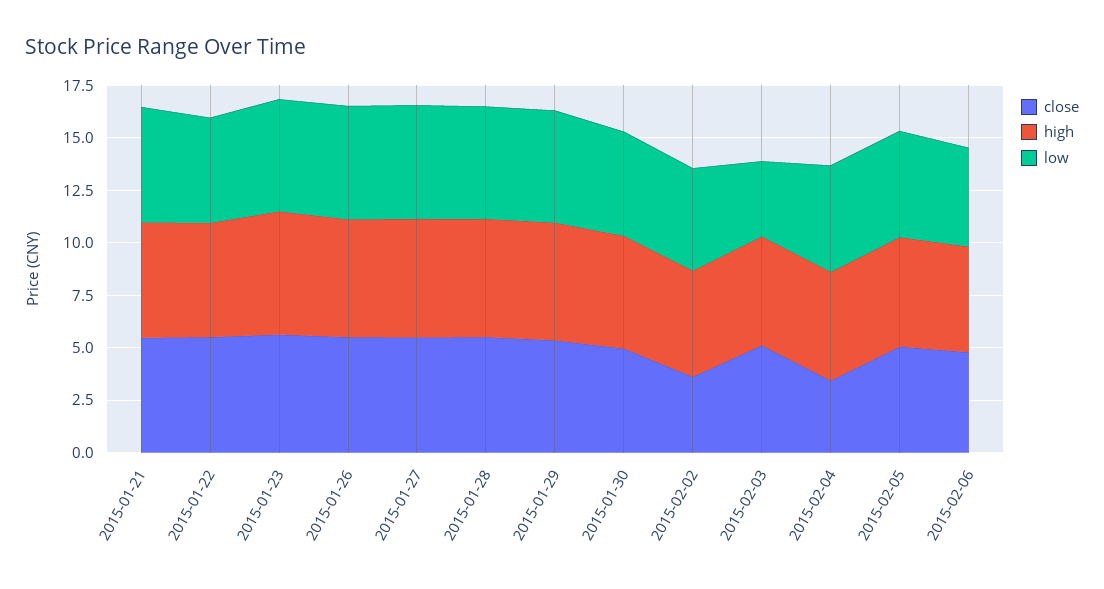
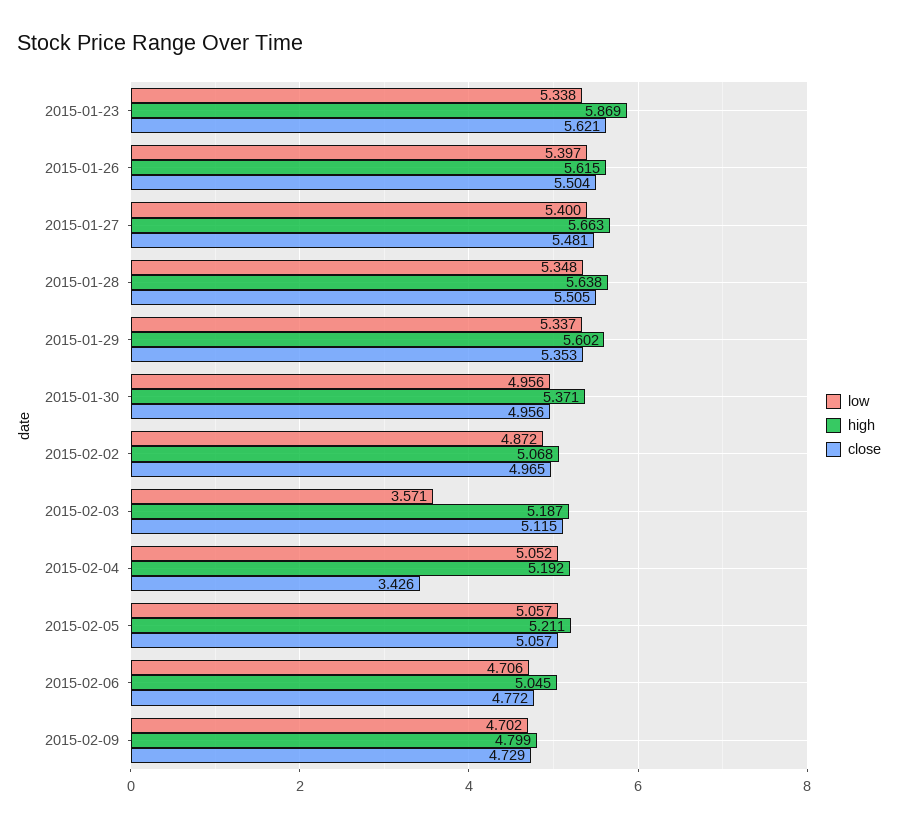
close, 2015-01-21: 5.5 -> none
high, 2015-01-21: 5.5 -> none
low, 2015-01-21: 5.5 -> none
close, 2015-01-22: 5.5 -> none
high, 2015-01-22: 5.5 -> none
low, 2015-01-22: 5 -> none
close, 2015-02-02: 3.5 -> 4.965
low, 2015-02-09: none -> 4.702
high, 2015-02-09: none -> 4.799
close, 2015-02-09: none -> 4.729

